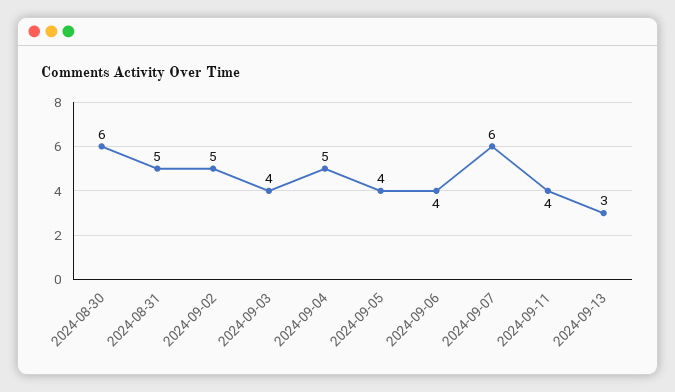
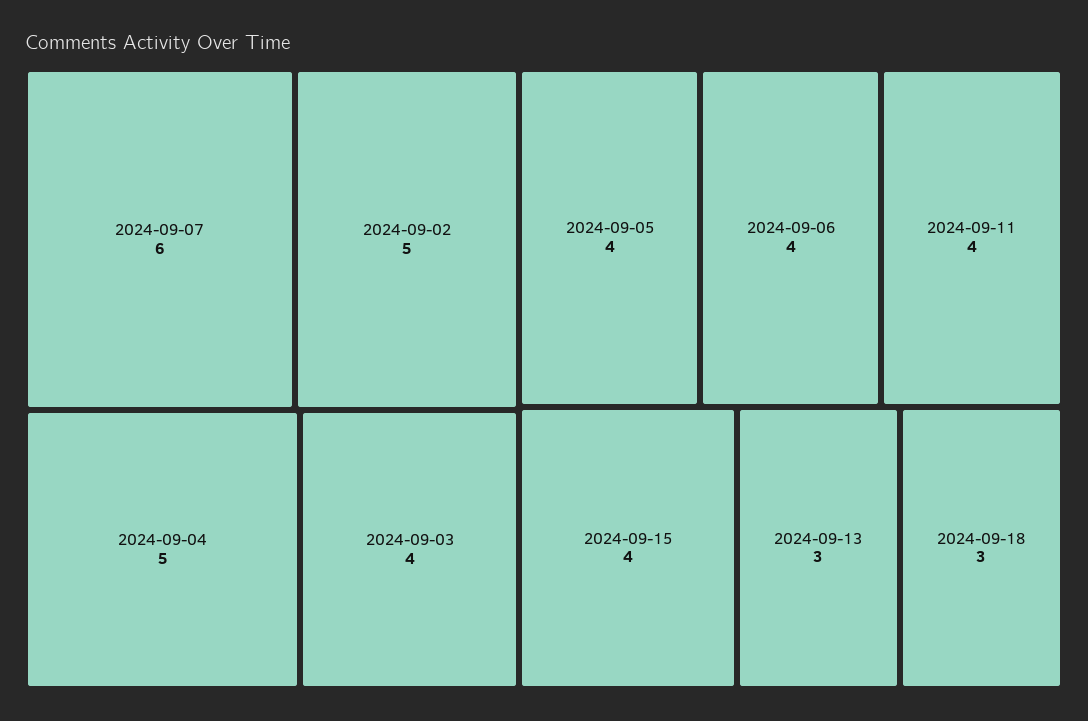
2024-08-30: 6 -> none
2024-08-31: 5 -> none
2024-09-15: none -> 4
2024-09-18: none -> 3

